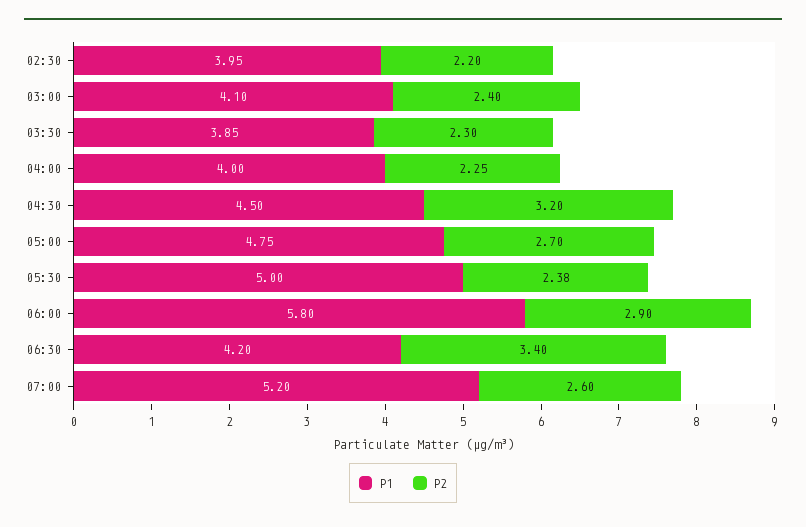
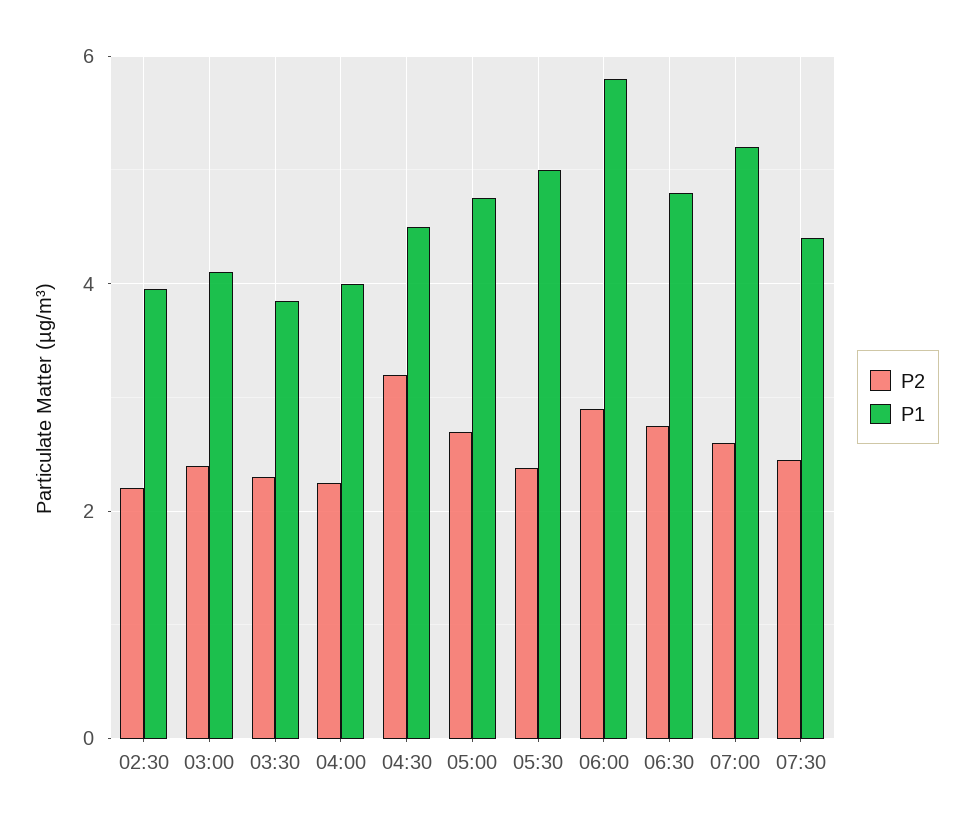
P1, 06:30: 4.2 -> 4.8
P2, 06:30: 3.4 -> 2.8
P2, 07:30: none -> 2.4
P1, 07:30: none -> 4.4

